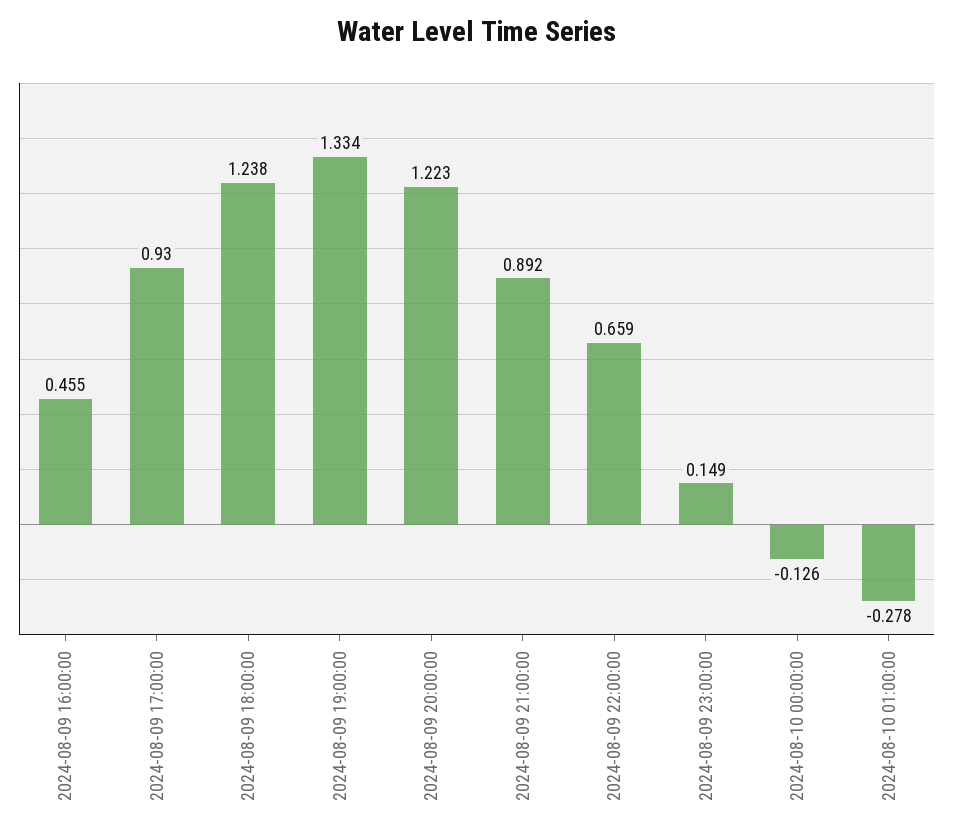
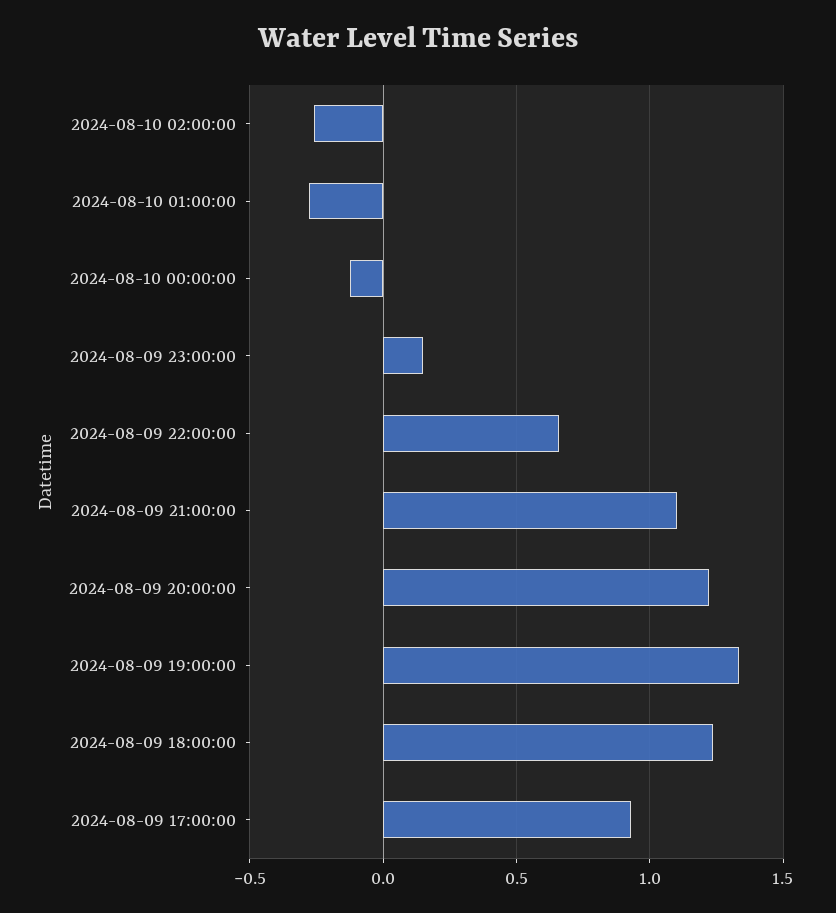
2024-08-09 16:00:00: 0.455 -> none
2024-08-09 21:00:00: 0.892 -> 1.1
2024-08-10 02:00:00: none -> -0.25

